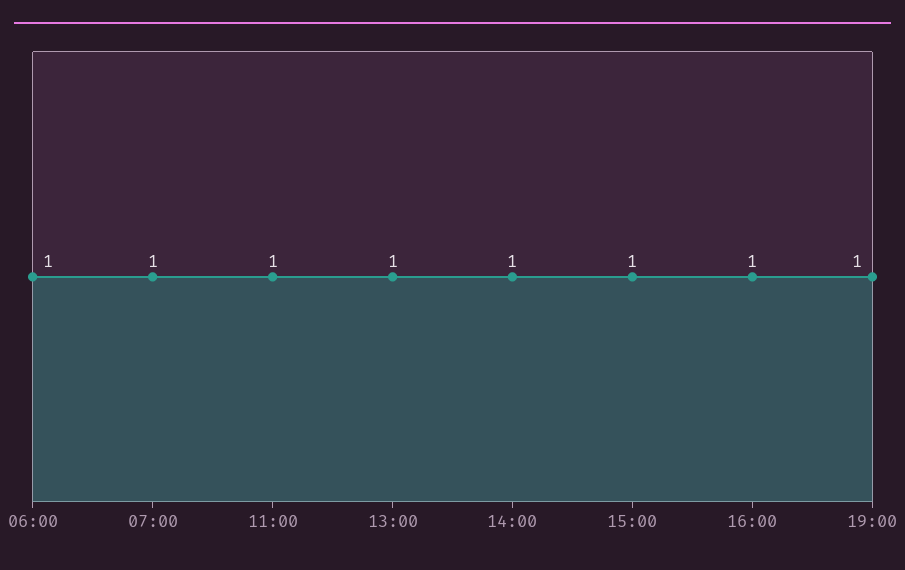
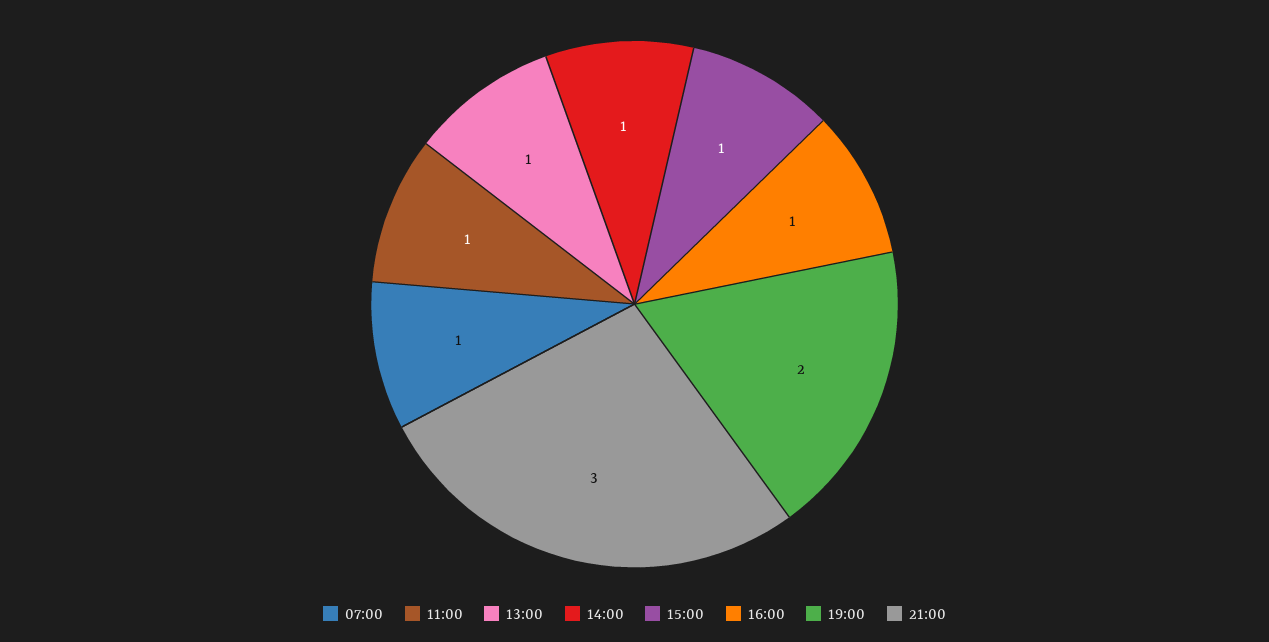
06:00: 1 -> none
19:00: 1 -> 2
21:00: none -> 3

